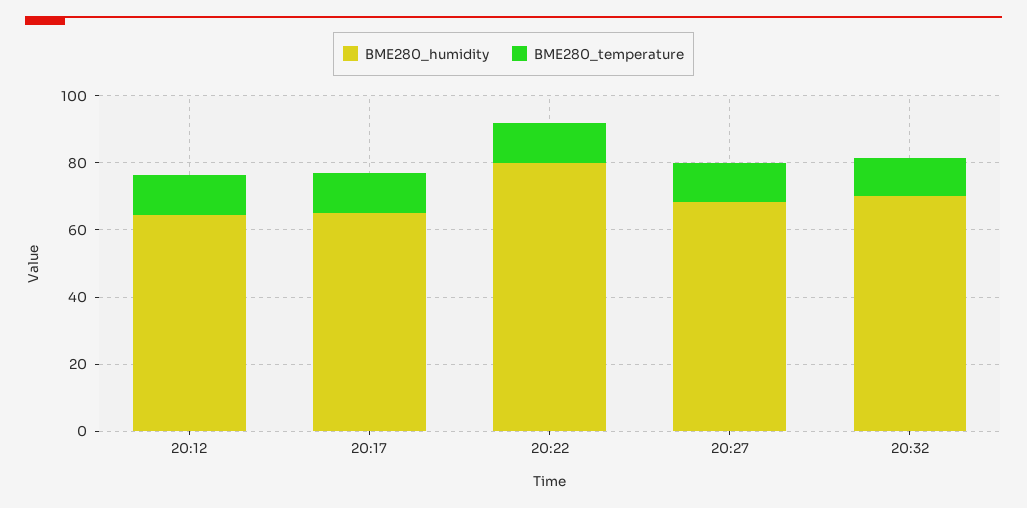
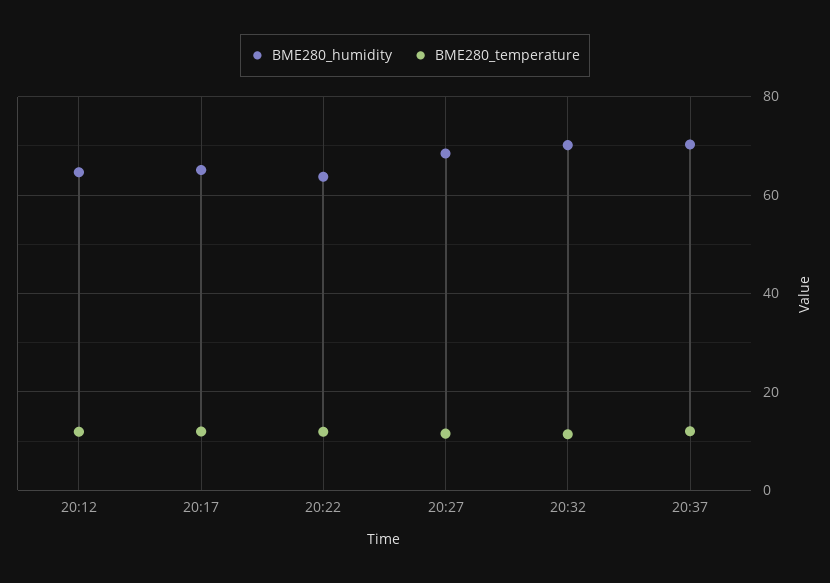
BME280_humidity, 20:22: 80 -> 64
BME280_humidity, 20:37: none -> 70
BME280_temperature, 20:37: none -> 12

